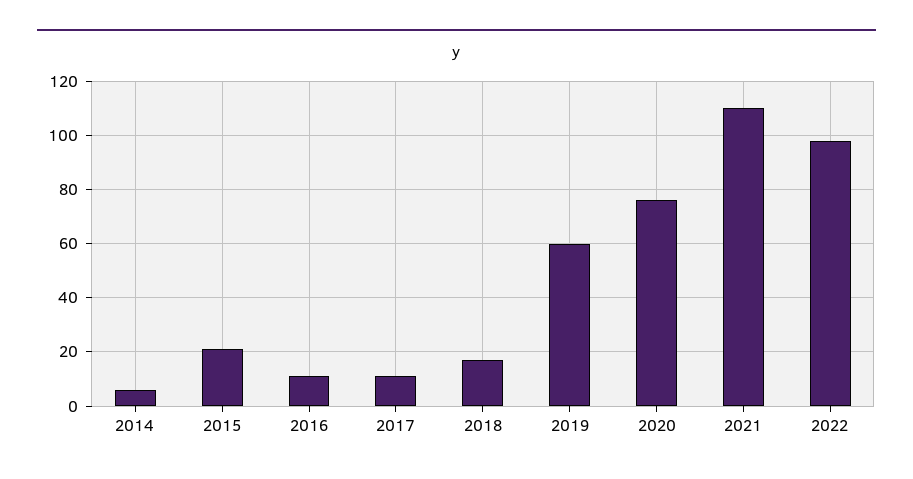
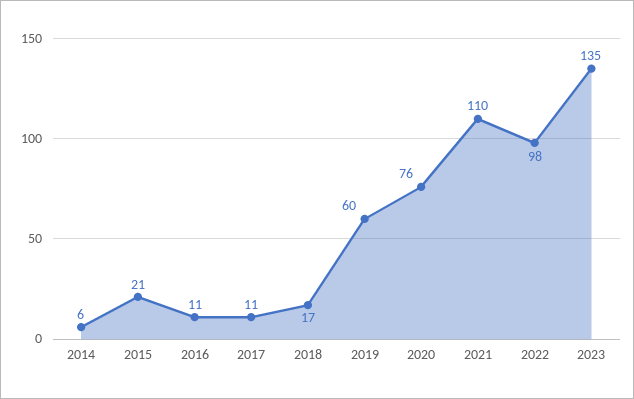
2023: none -> 135

